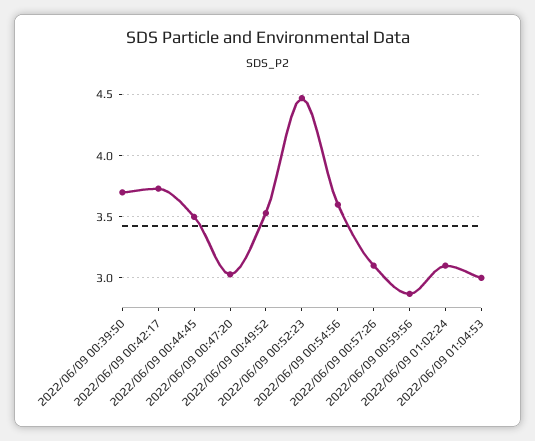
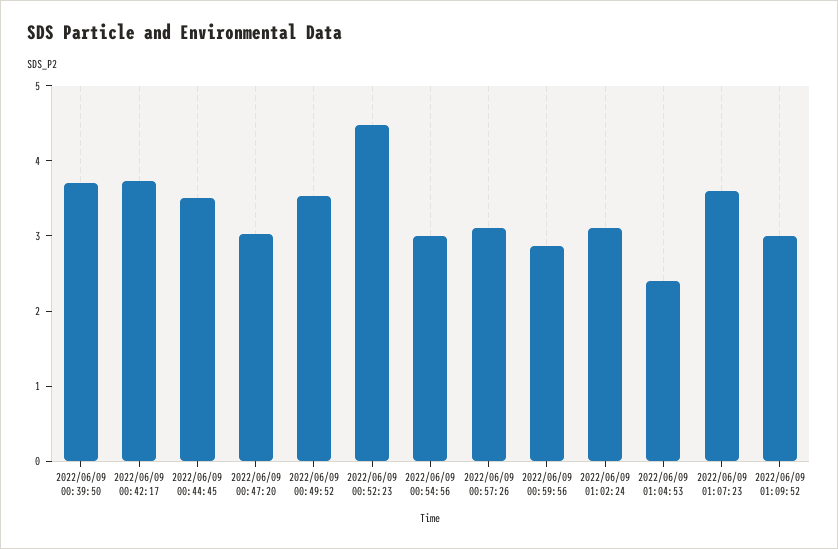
2022/06/09 00:54:56: 3.6 -> 3
2022/06/09 01:04:53: 3 -> 2.4
2022/06/09 01:07:23: none -> 3.6
2022/06/09 01:09:52: none -> 3

